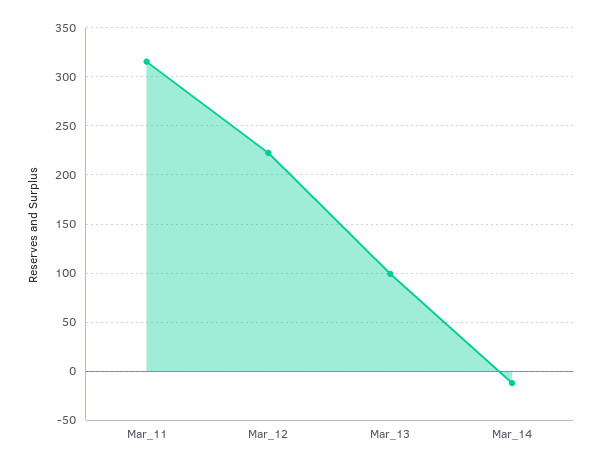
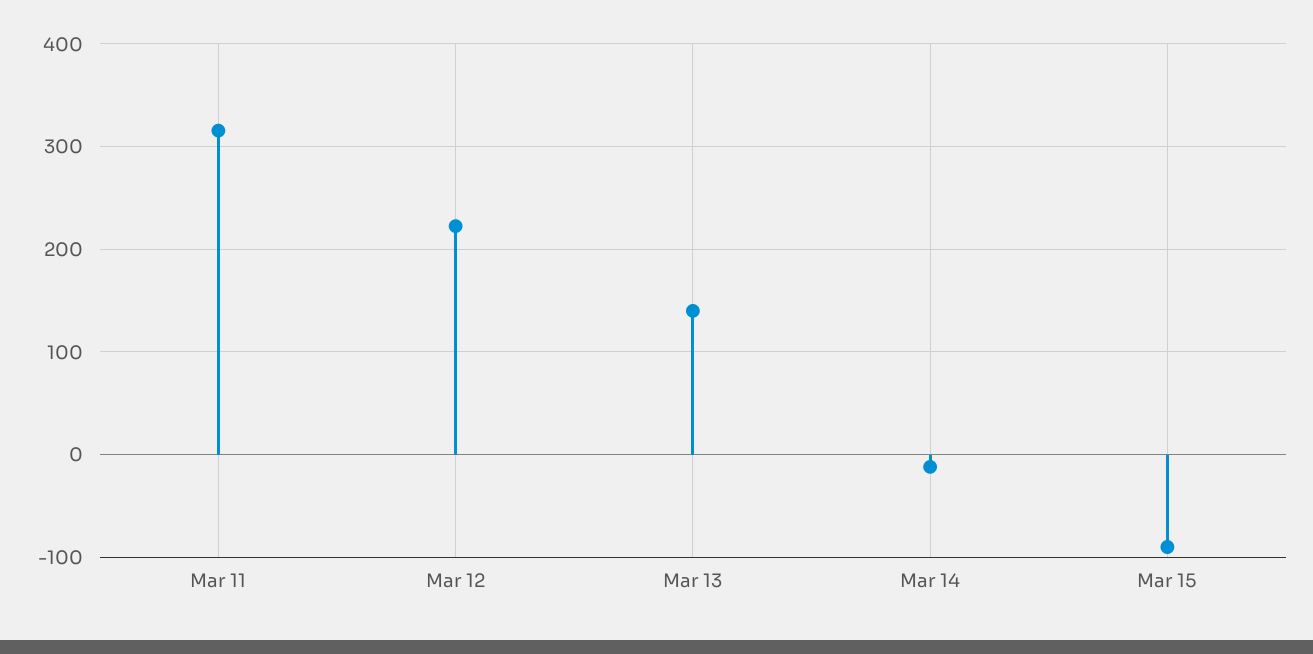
Mar_13: 100 -> 140
Mar 15: none -> -90

